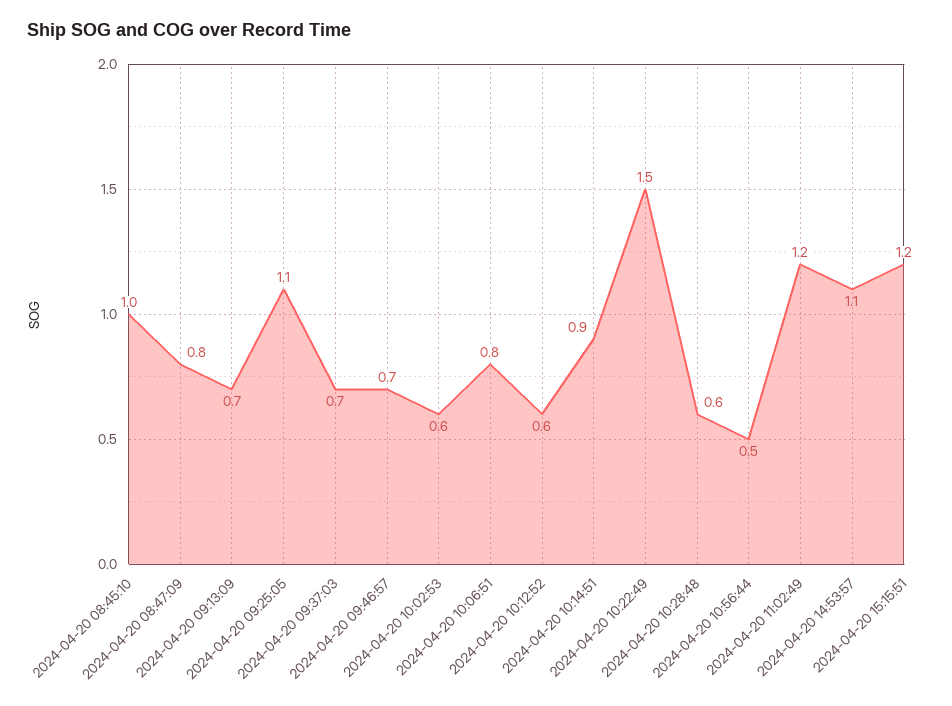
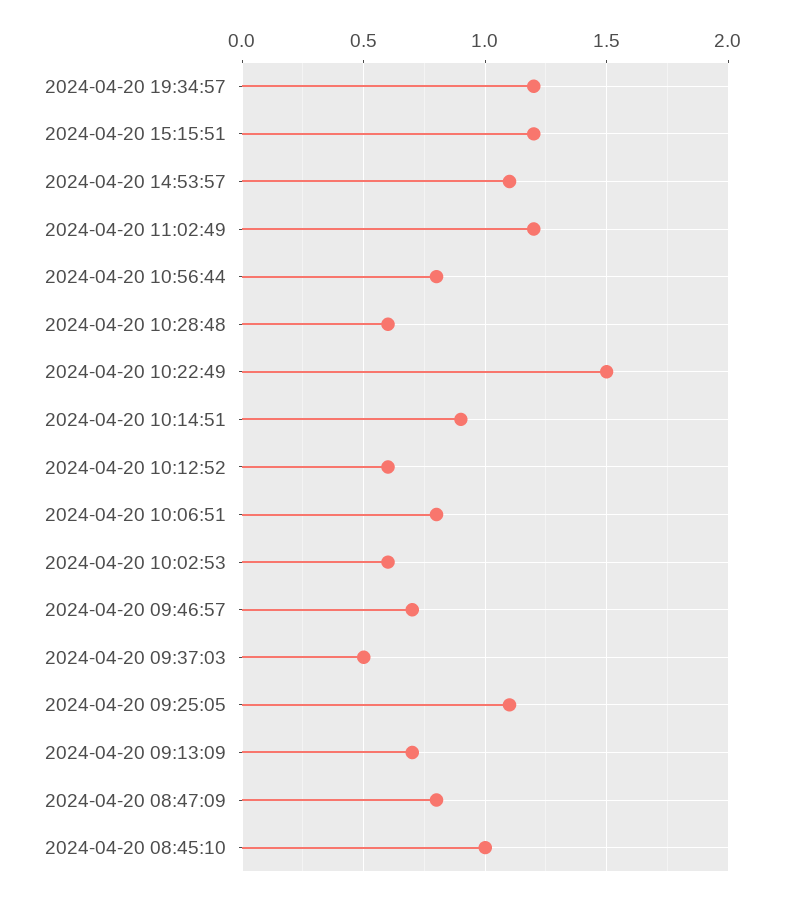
2024-04-20 09:37:03: 0.7 -> 0.5
2024-04-20 10:56:44: 0.5 -> 0.8
2024-04-20 19:34:57: none -> 1.2

